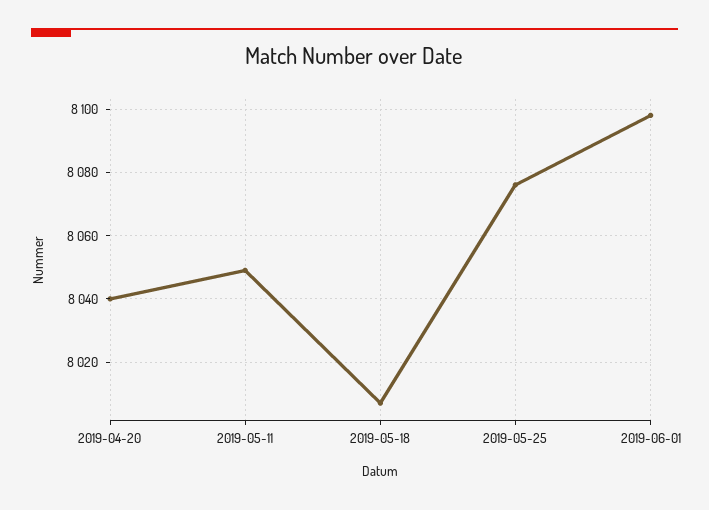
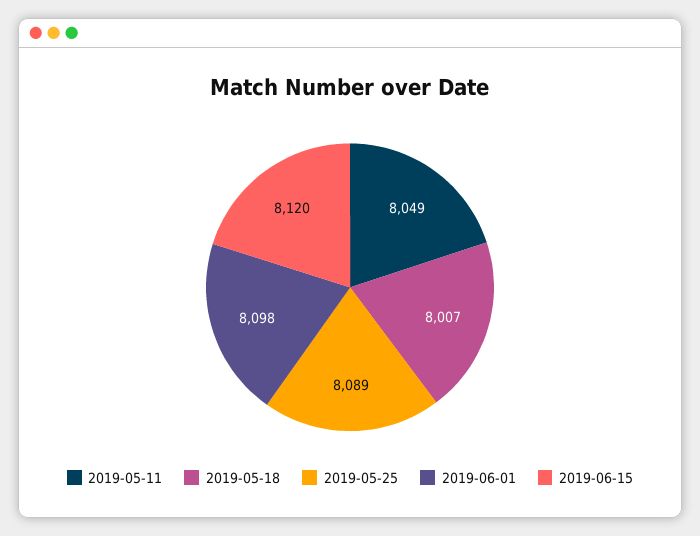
2019-04-20: 8040 -> none
2019-05-25: 8075 -> 8089
2019-06-15: none -> 8120

